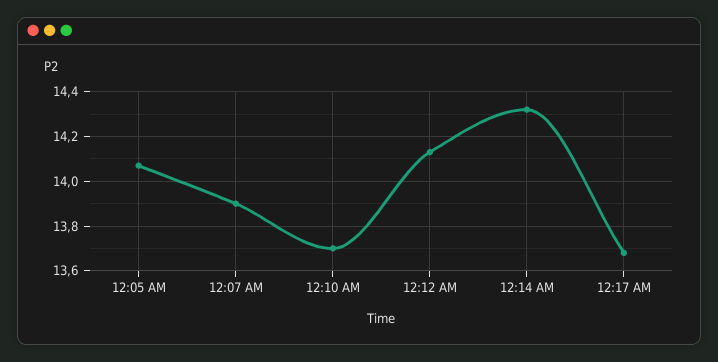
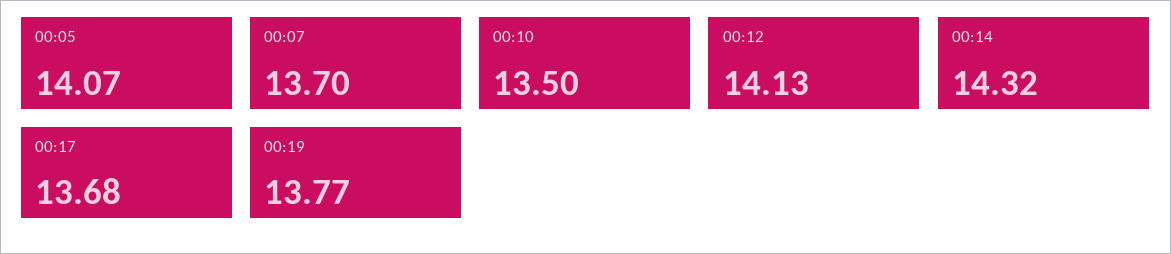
12:07 AM: 13.9 -> 13.7
12:10 AM: 13.7 -> 13.5
00:19: none -> 13.77

